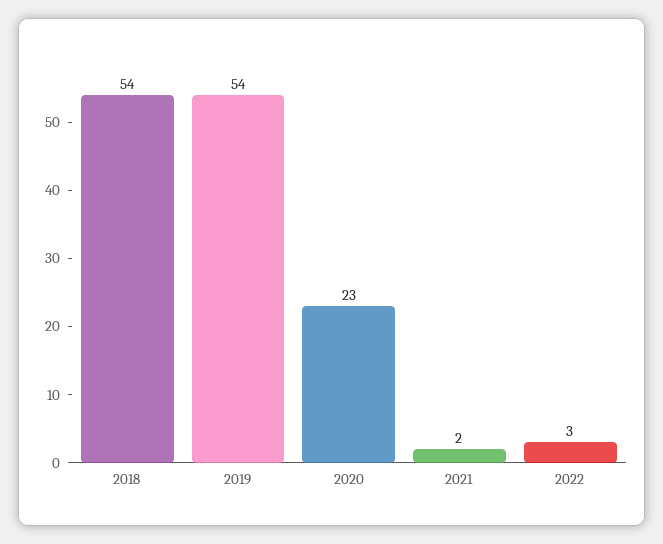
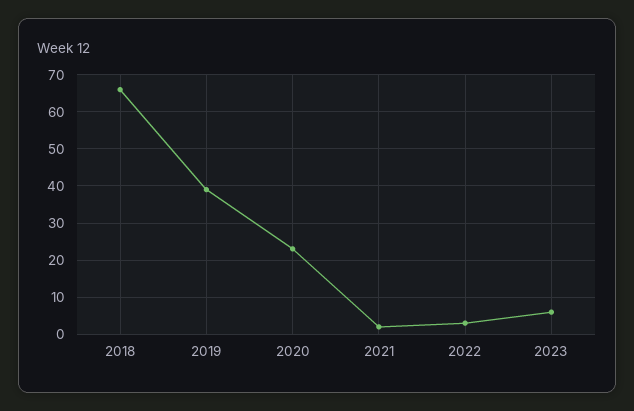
2018: 54 -> 65
2019: 54 -> 40
2023: none -> 5

